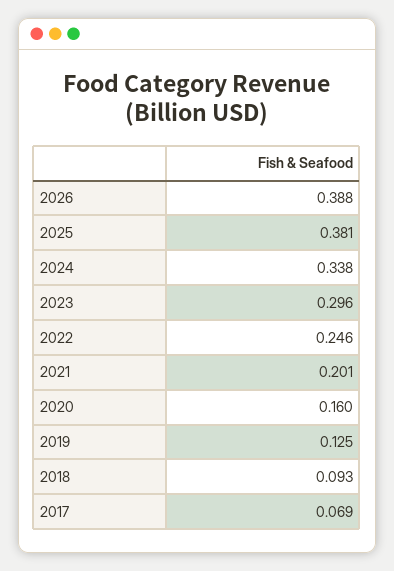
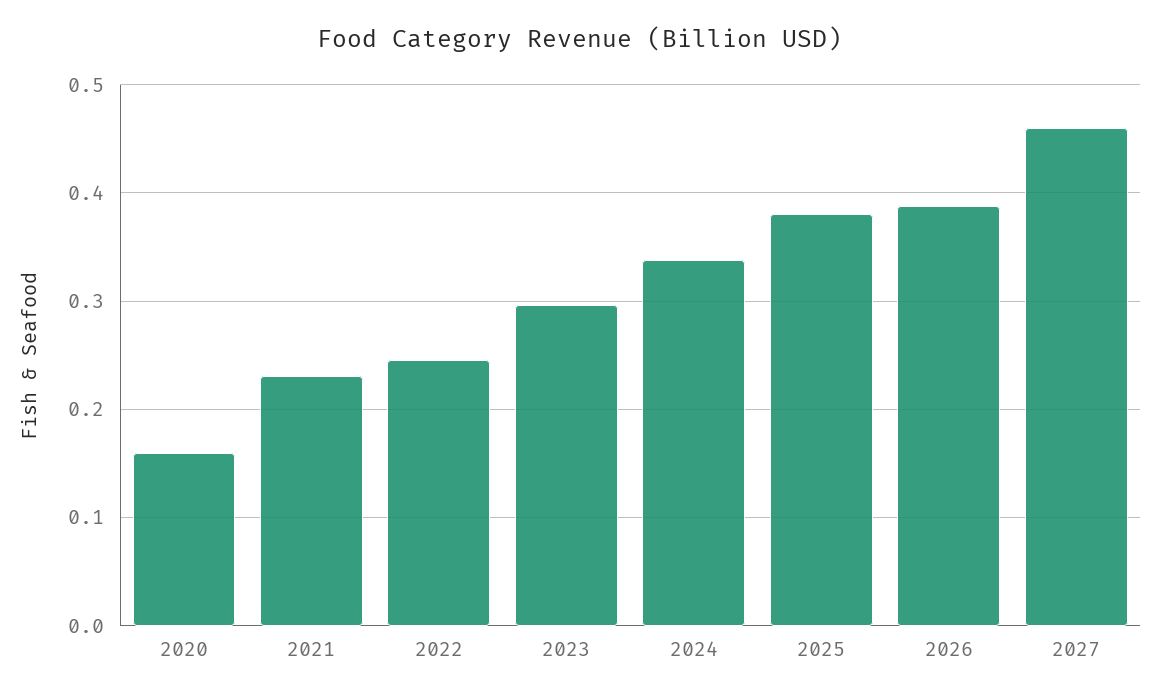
2021: 0.201 -> 0.23
2019: 0.125 -> none
2018: 0.093 -> none
2017: 0.069 -> none
2027: none -> 0.46

